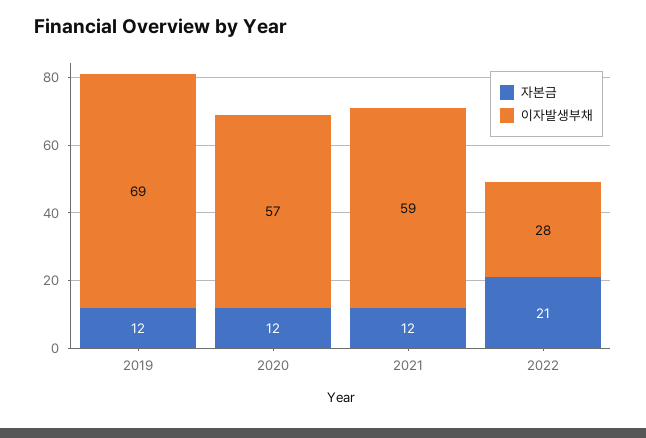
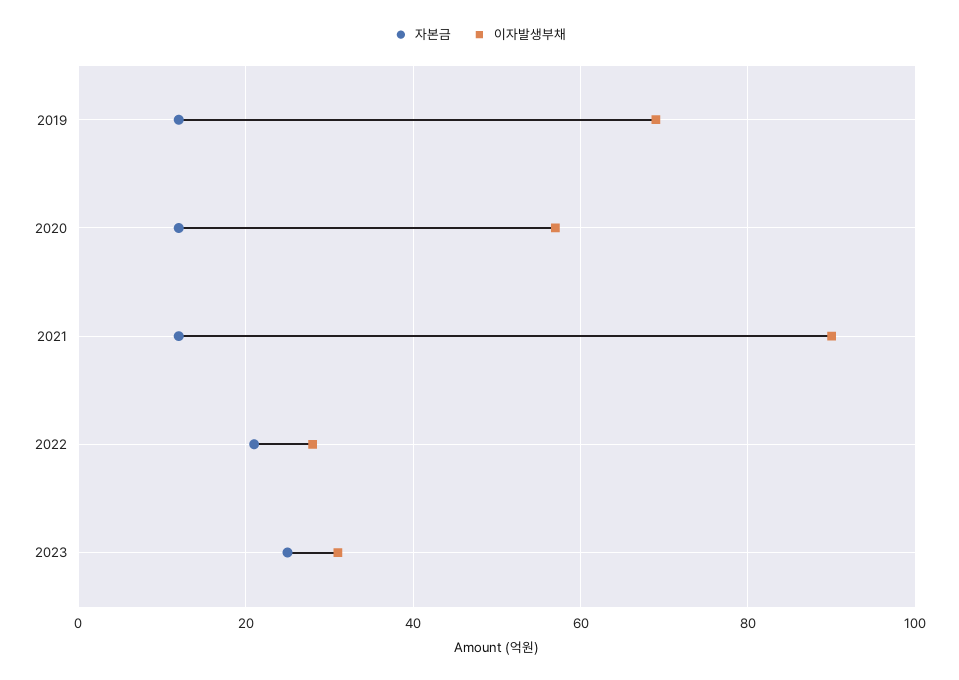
이자발생부채, 2021: 59 -> 90
자본금, 2023: none -> 25
이자발생부채, 2023: none -> 30

